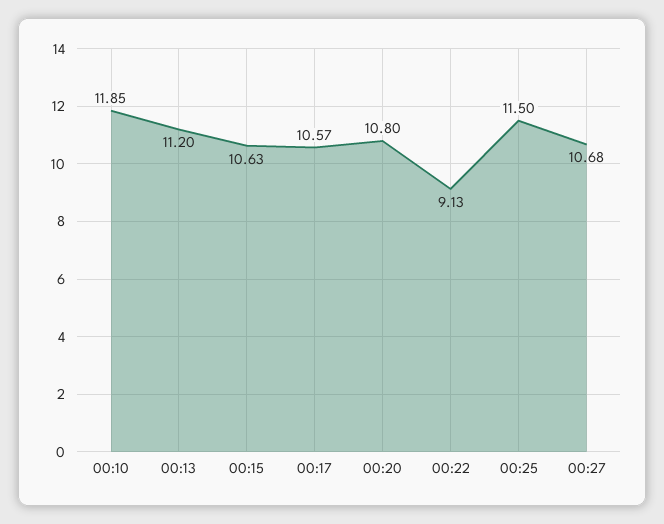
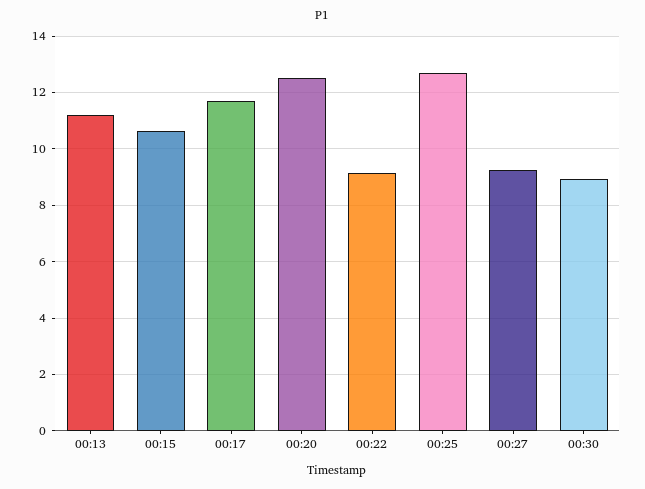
00:10: 11.85 -> none
00:17: 10.57 -> 11.75
00:20: 10.8 -> 12.5
00:25: 11.5 -> 12.75
00:27: 10.68 -> 9.25
00:30: none -> 9

